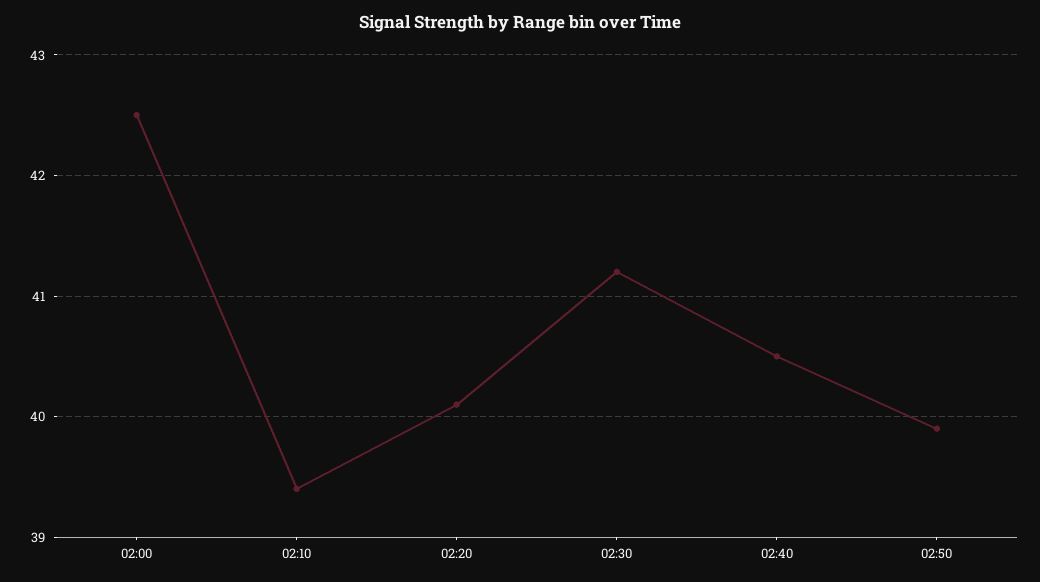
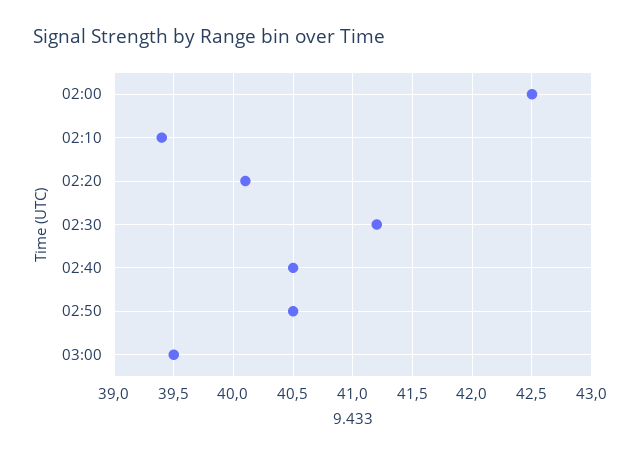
02:50: 39.9 -> 40.5
03:00: none -> 39.5

